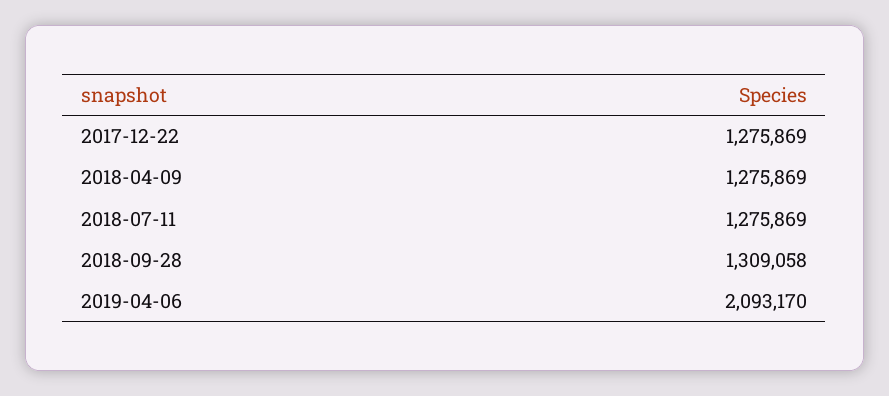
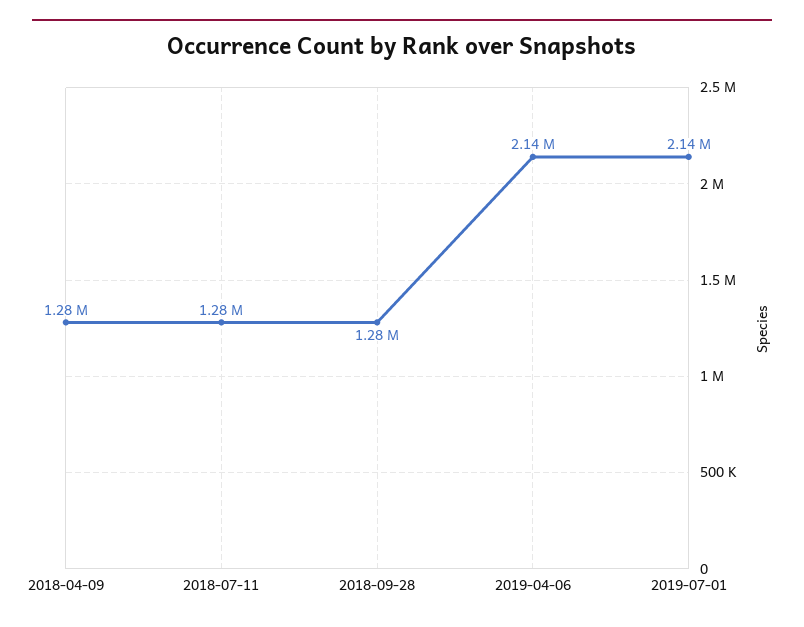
2017-12-22: 1275869 -> none
2018-09-28: 1309058 -> 1280000
2019-04-06: 2093170 -> 2140000
2019-07-01: none -> 2140000

